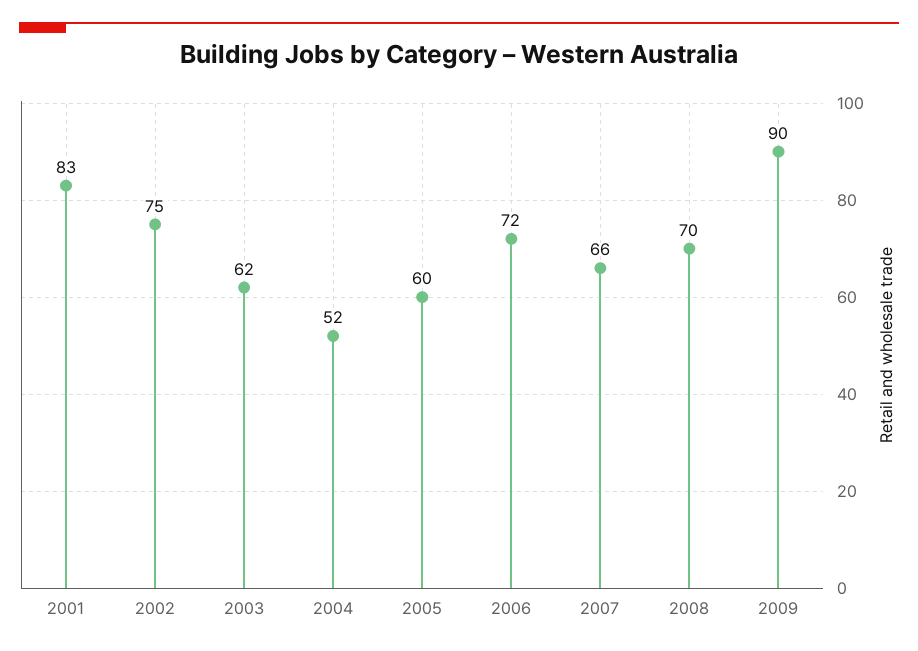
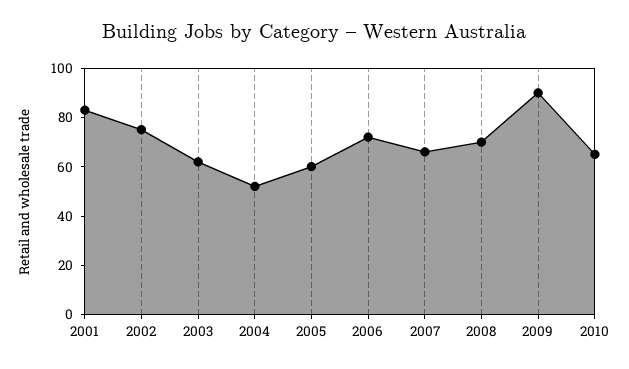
2010: none -> 65

